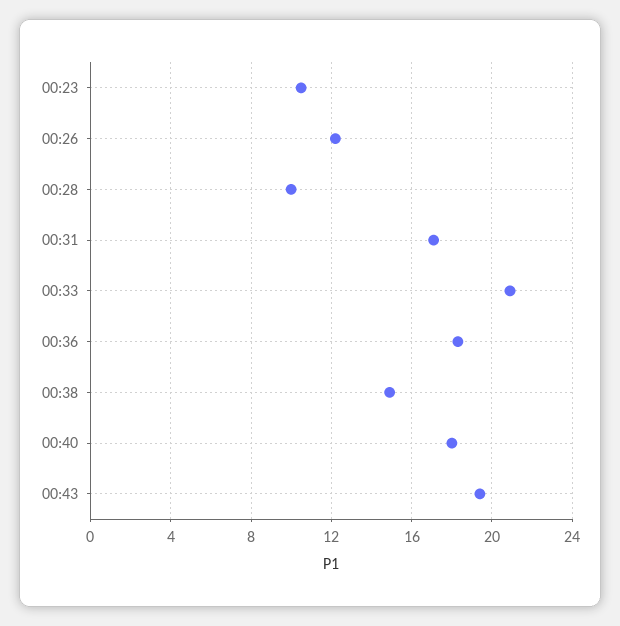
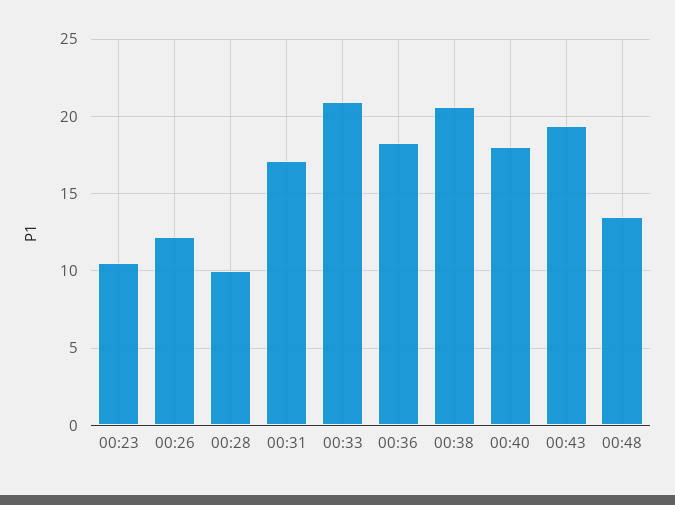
00:38: 15 -> 20.5
00:48: none -> 13.5

